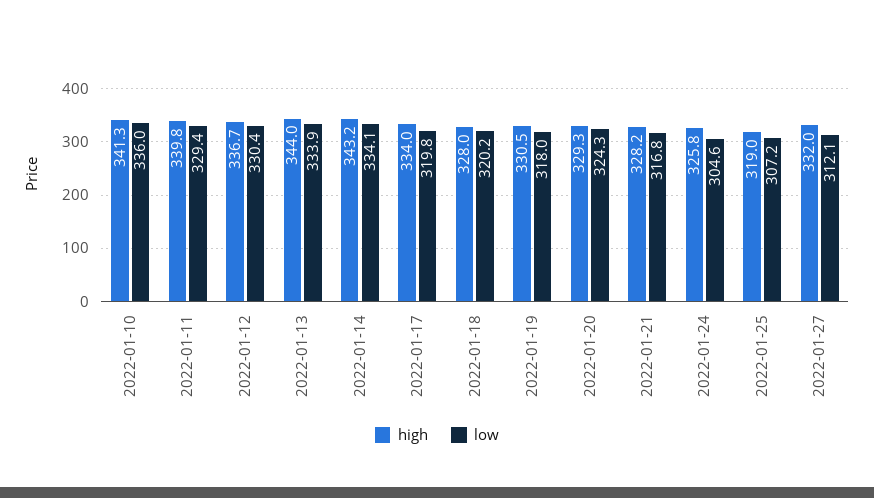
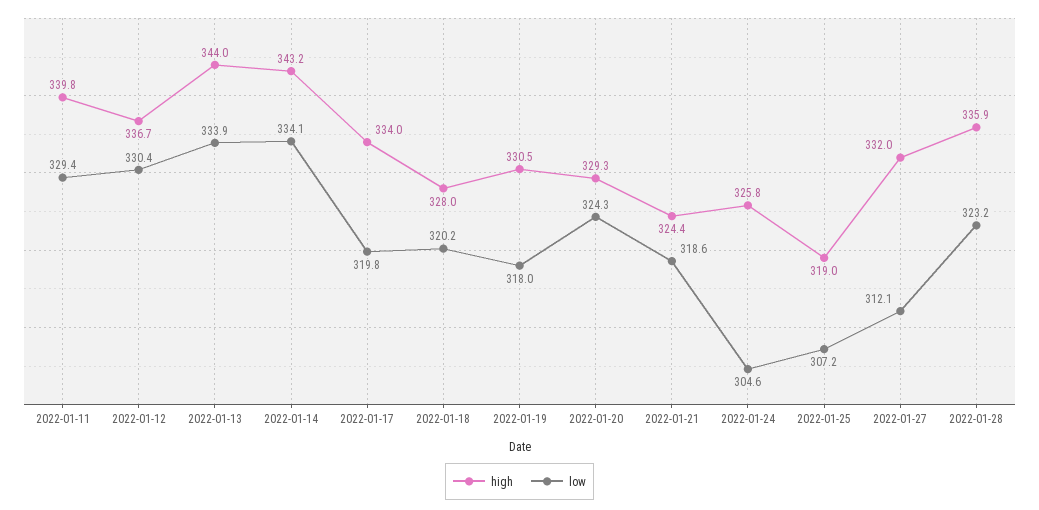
high, 2022-01-10: 341.3 -> none
low, 2022-01-10: 336 -> none
high, 2022-01-21: 328.2 -> 324.4
low, 2022-01-21: 316.8 -> 318.6
high, 2022-01-28: none -> 335.9
low, 2022-01-28: none -> 323.2

